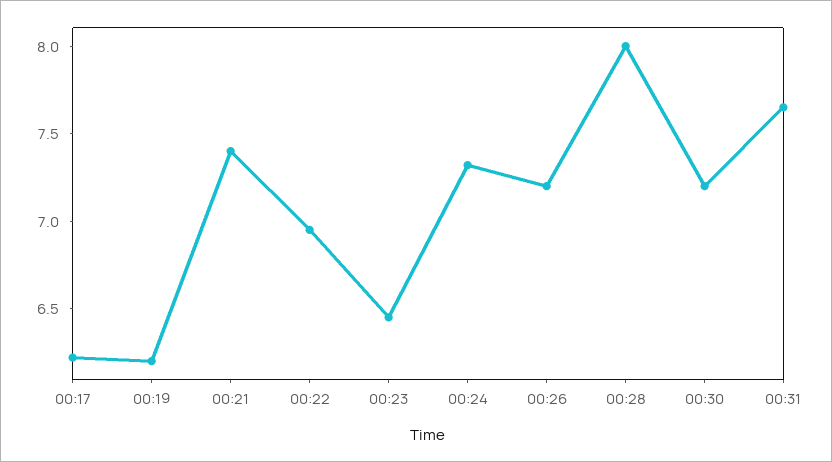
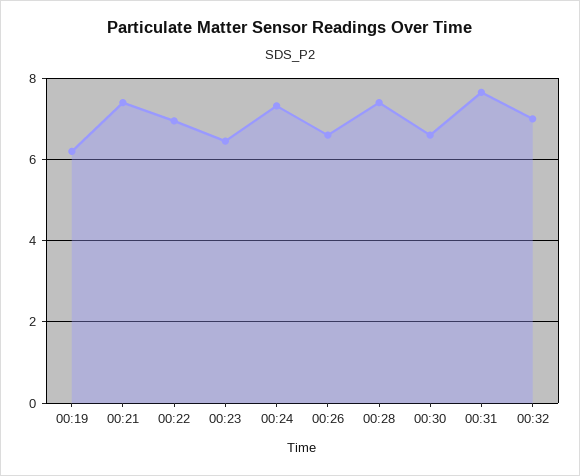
00:17: 6.2 -> none
00:26: 7.2 -> 6.6
00:28: 8 -> 7.4
00:30: 7.2 -> 6.6
00:32: none -> 7

